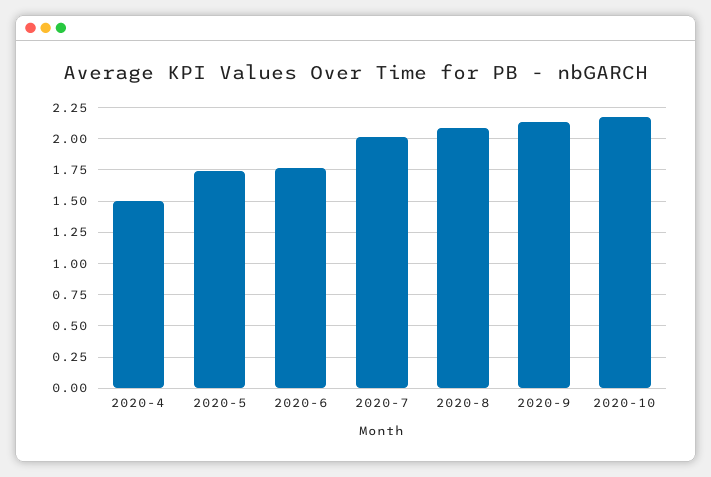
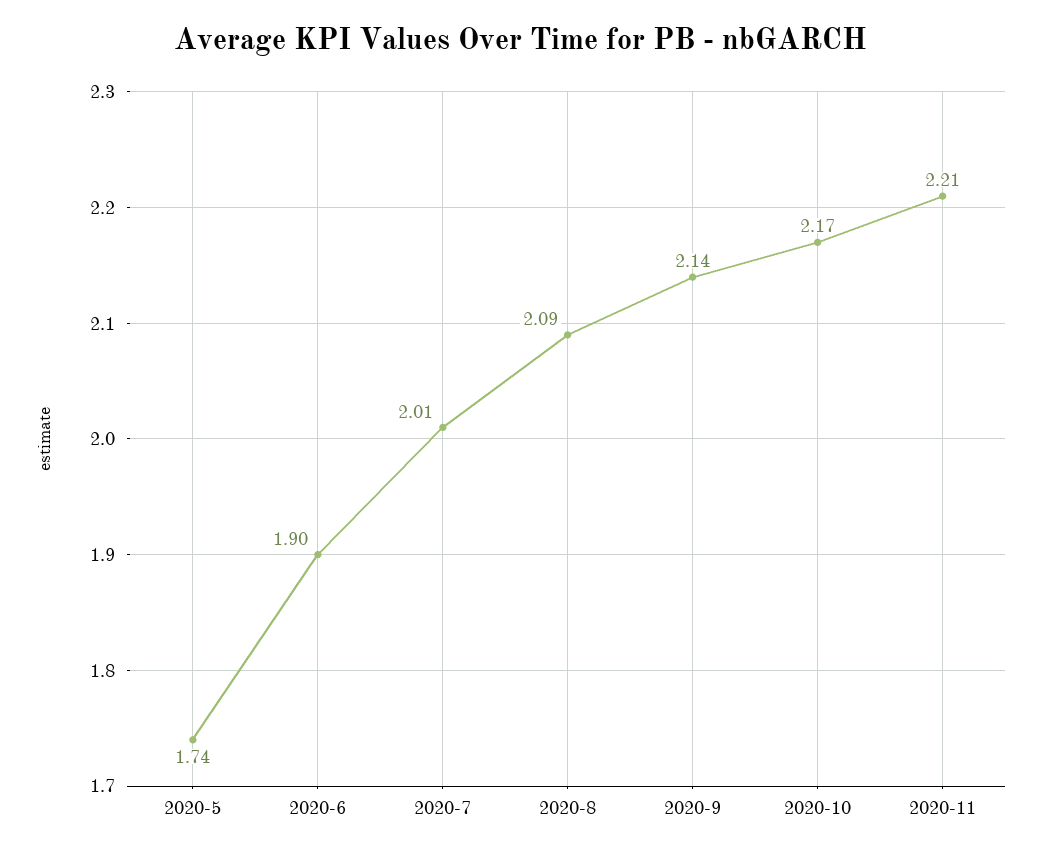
2020-4: 1.5 -> none
2020-6: 1.75 -> 1.9
2020-11: none -> 2.21

